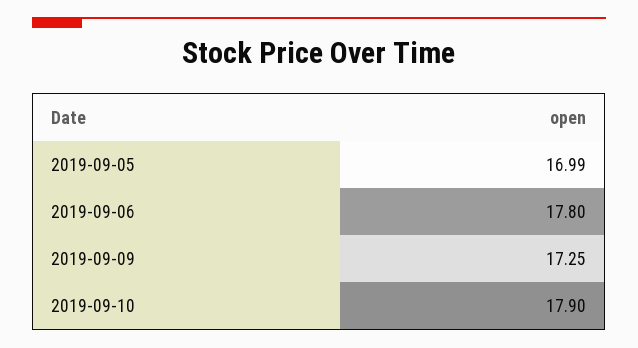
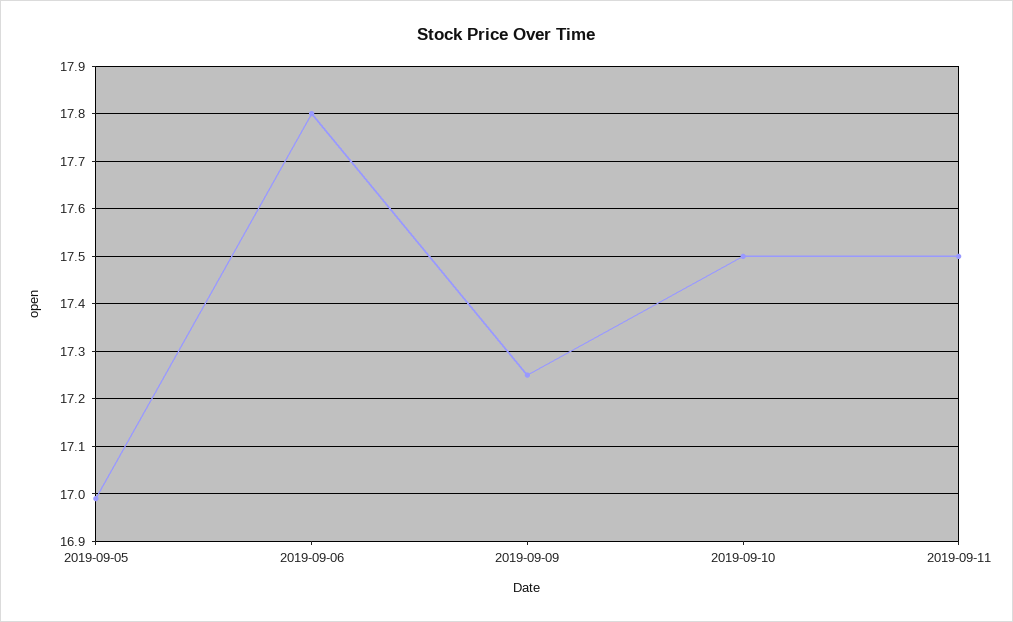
2019-09-10: 17.9 -> 17.5
2019-09-11: none -> 17.5

